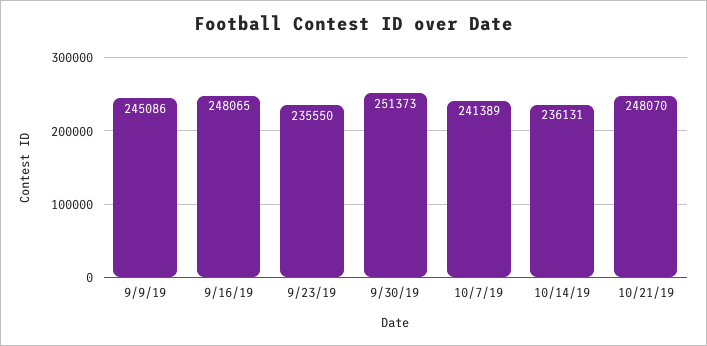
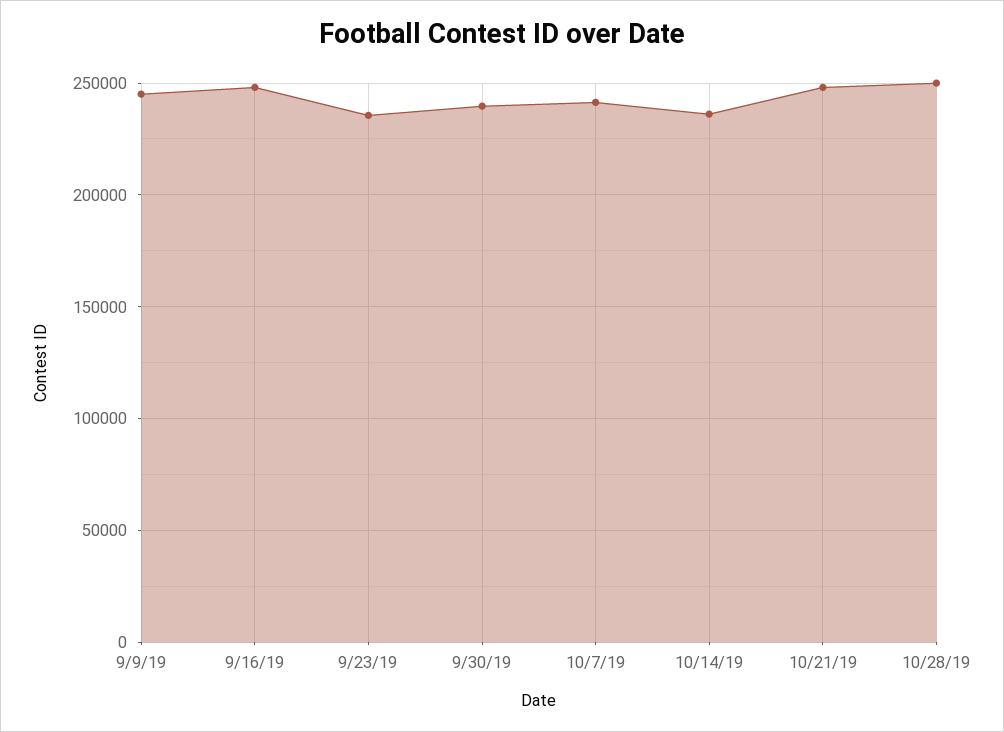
9/30/19: 251373 -> 240000
10/28/19: none -> 250000

